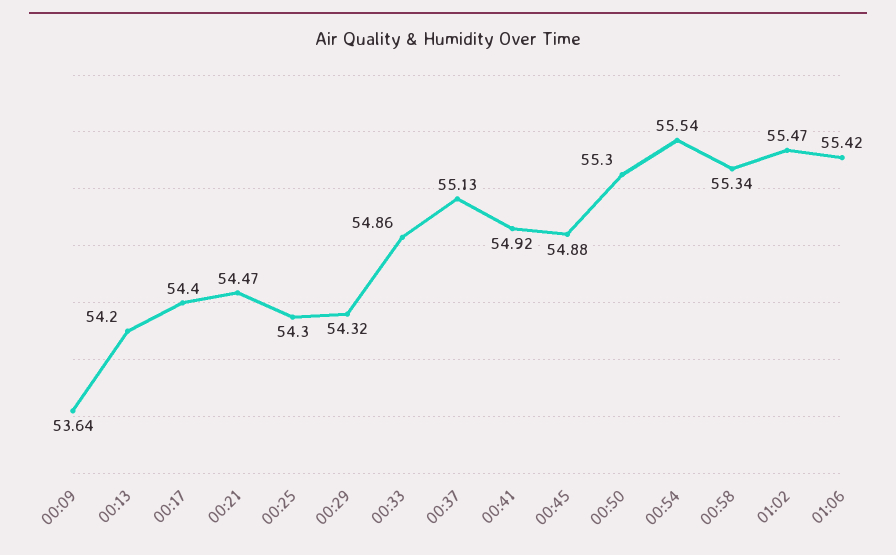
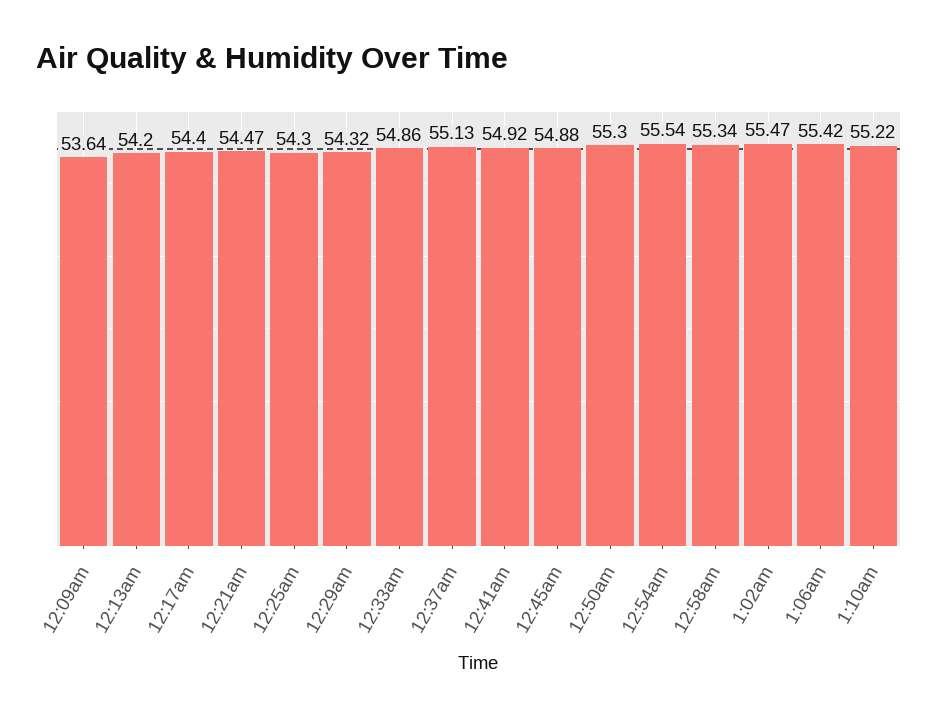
1:10am: none -> 55.22

